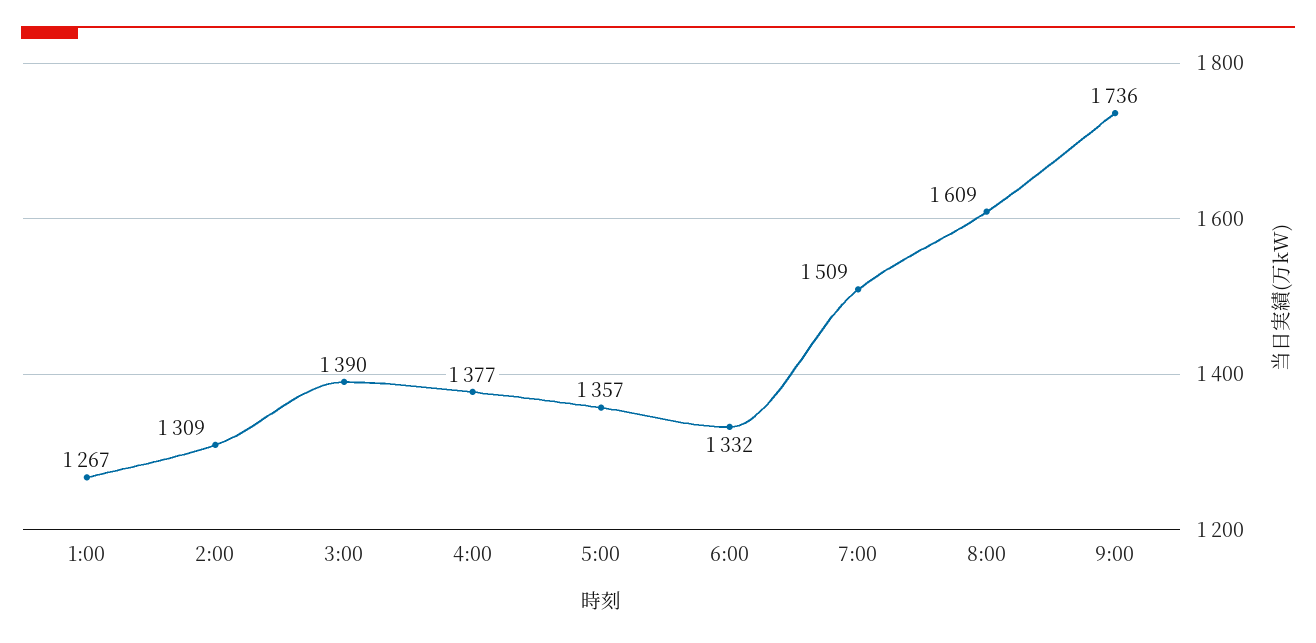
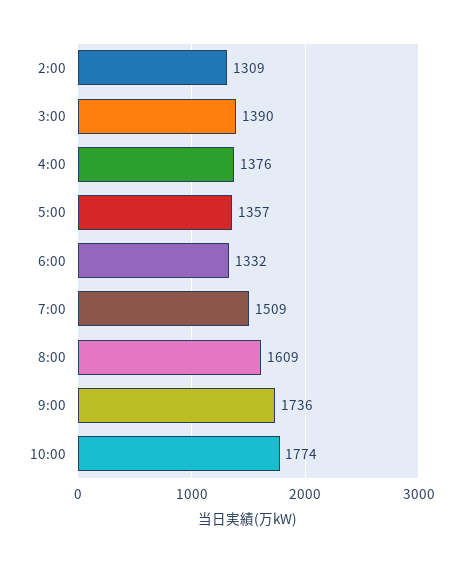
1:00: 1267 -> none
4:00: 1377 -> 1376
10:00: none -> 1774

